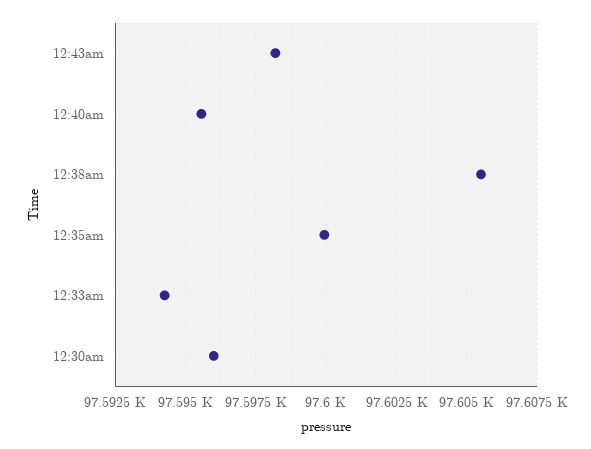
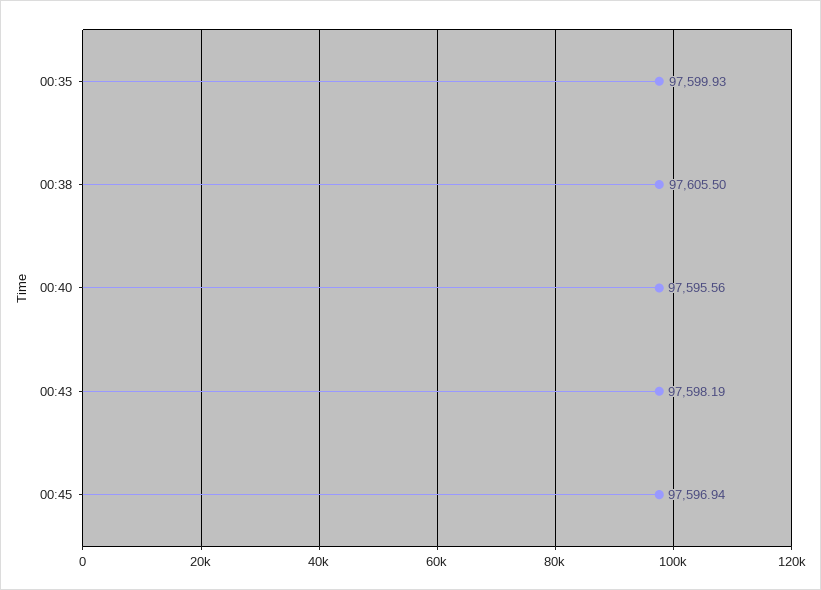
12:33am: 97594.25 -> none
12:30am: 97596 -> none
00:45: none -> 97596.94

